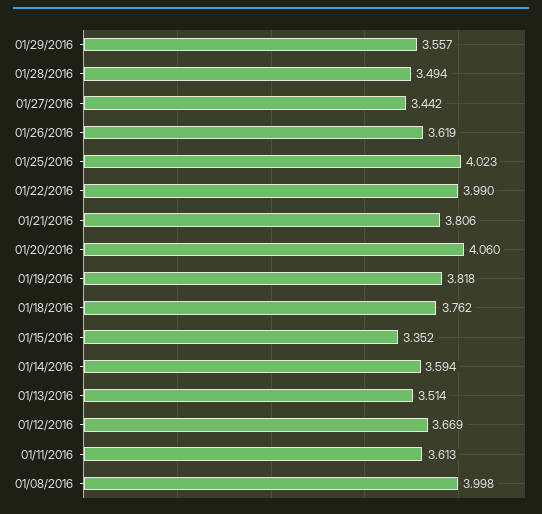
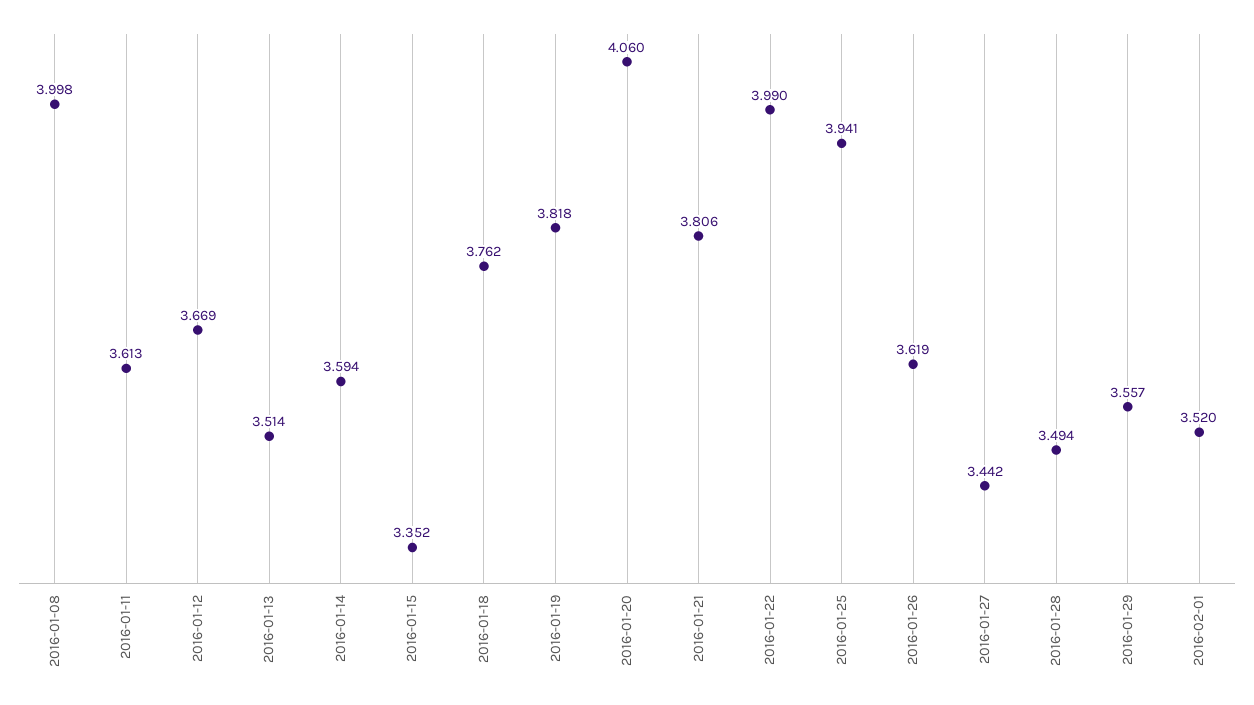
01/25/2016: 4.023 -> 3.941
2016-02-01: none -> 3.52

